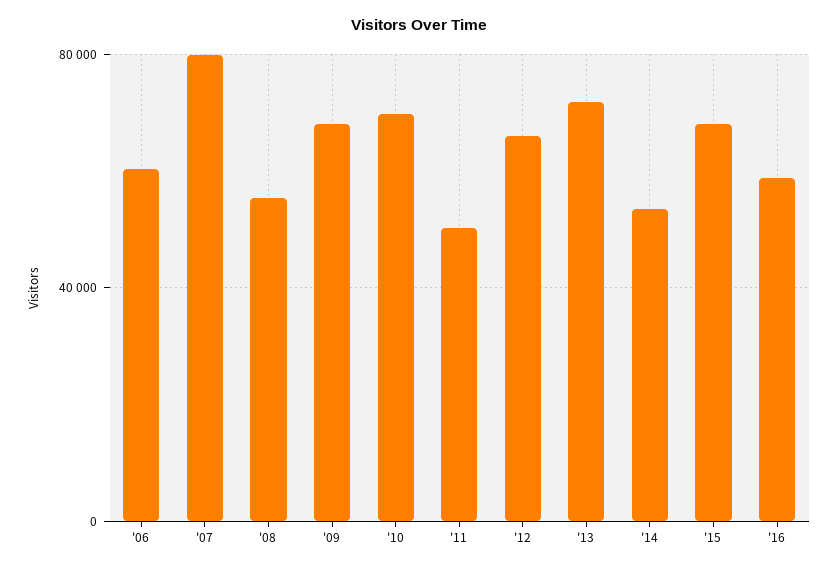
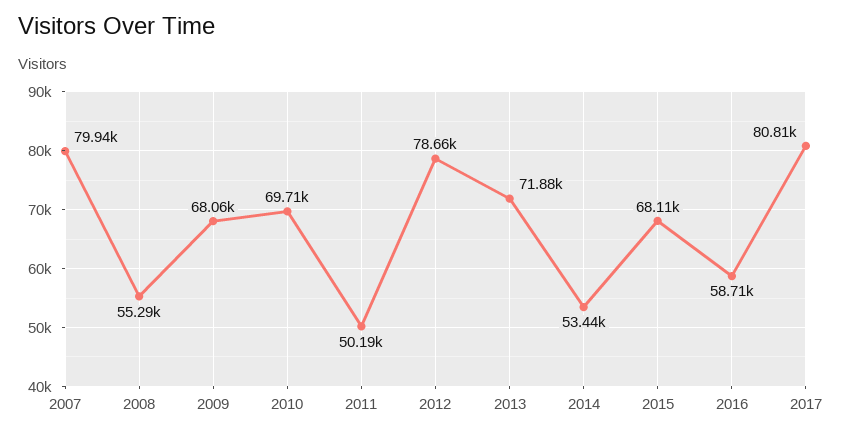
'06: 60000 -> none
'12: 65000 -> 78660
2017: none -> 80810

